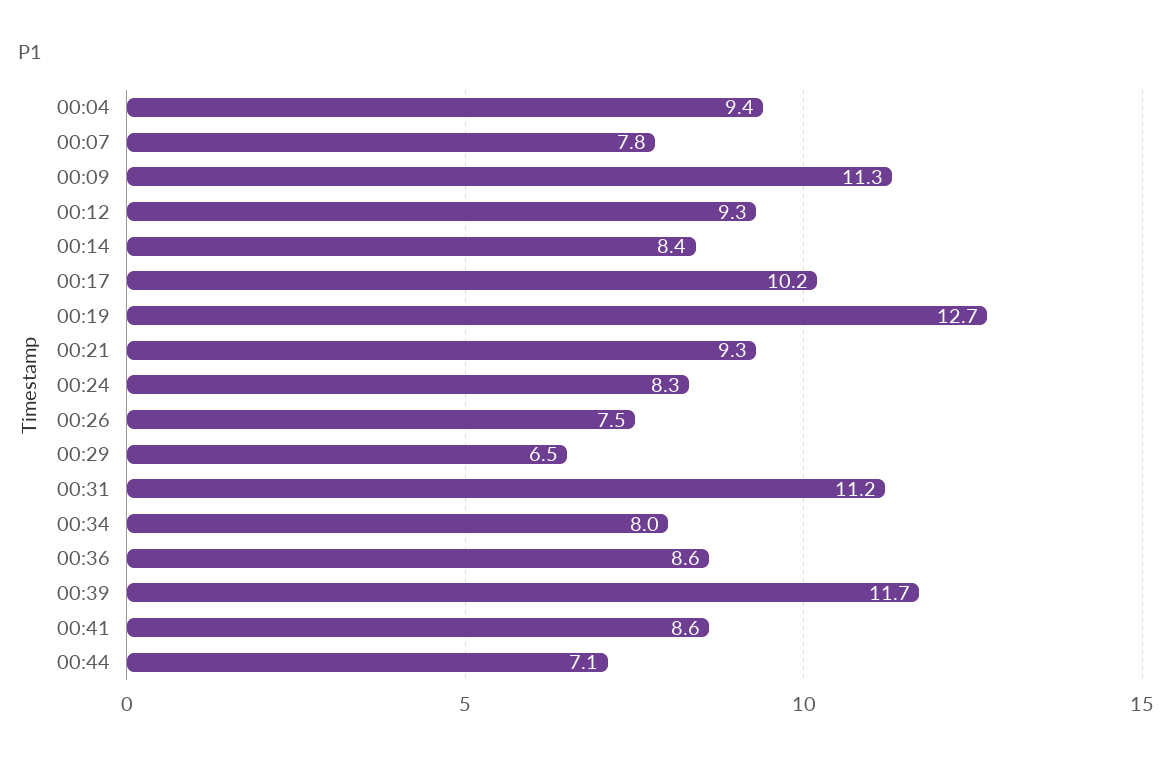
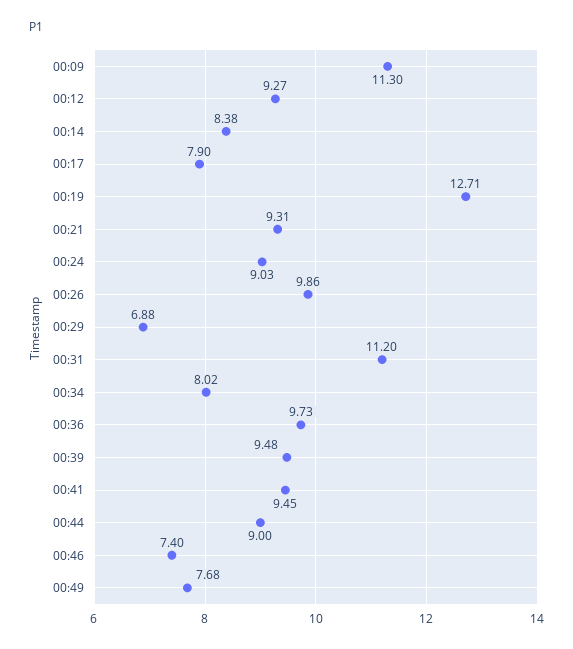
00:04: 9.4 -> none
00:07: 7.8 -> none
00:17: 10.2 -> 7.9
00:24: 8.3 -> 9.03
00:26: 7.5 -> 9.86
00:29: 6.5 -> 6.88
00:36: 8.6 -> 9.73
00:39: 11.7 -> 9.48
00:41: 8.6 -> 9.45
00:44: 7.1 -> 9
00:46: none -> 7.4
00:49: none -> 7.68

